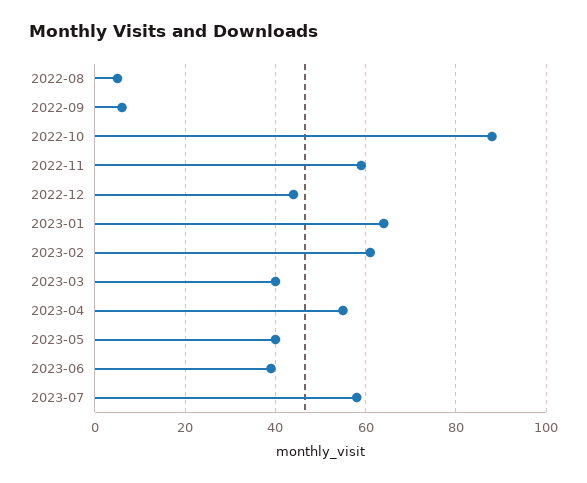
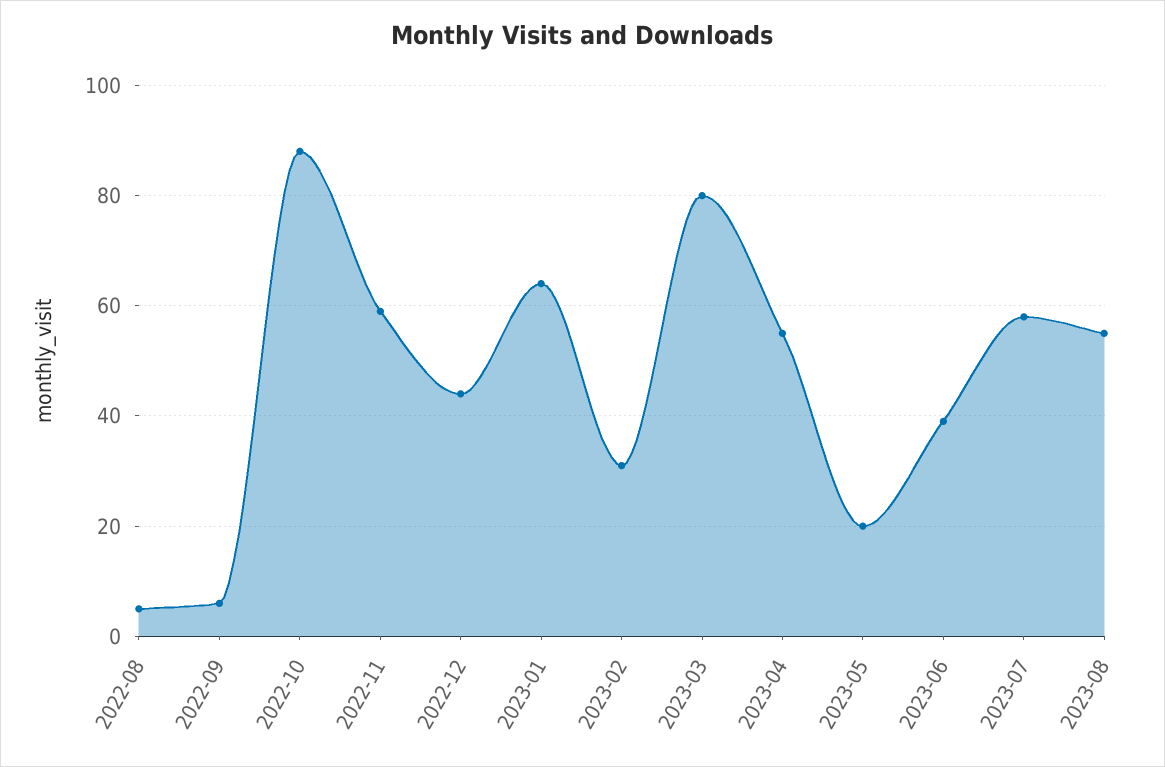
2023-02: 60 -> 30
2023-03: 40 -> 80
2023-05: 40 -> 20
2023-08: none -> 55

